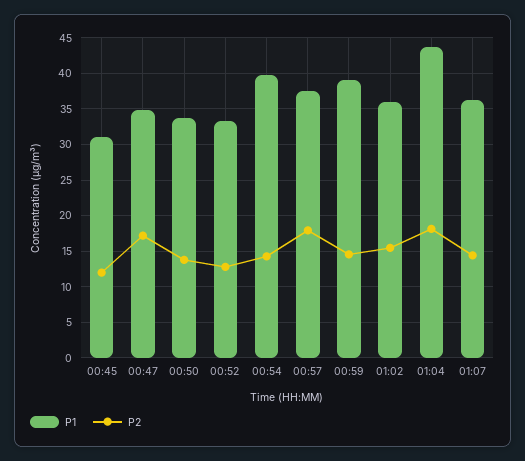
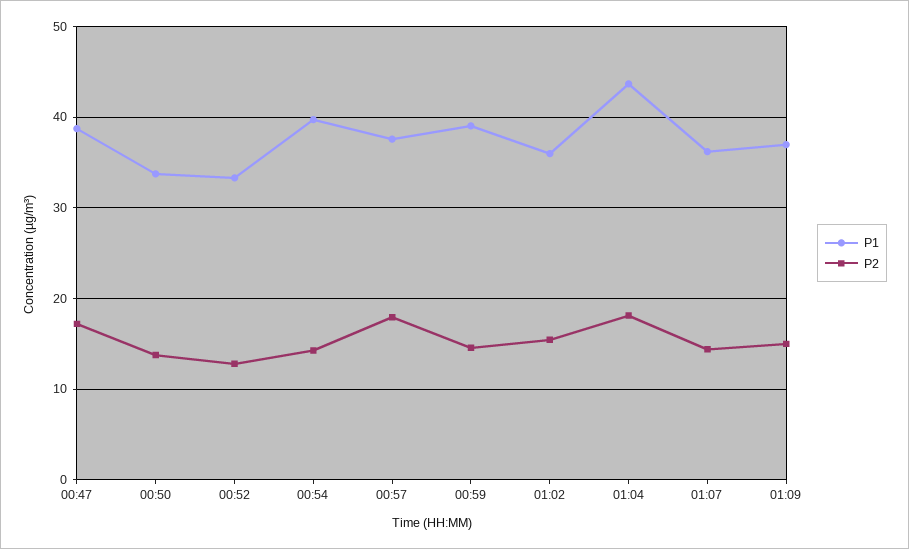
P1, 00:45: 31 -> none
P2, 00:45: 12 -> none
P1, 00:47: 35 -> 39
P1, 01:09: none -> 37
P2, 01:09: none -> 15

